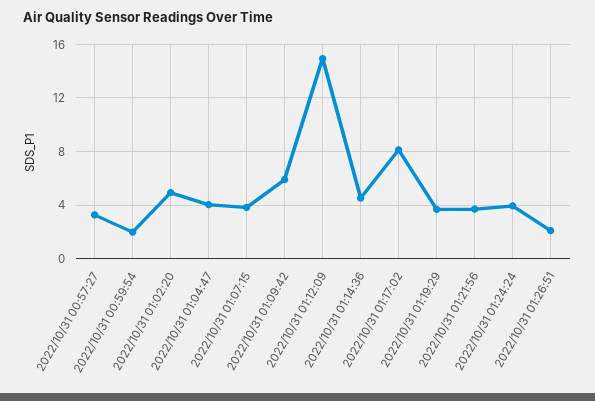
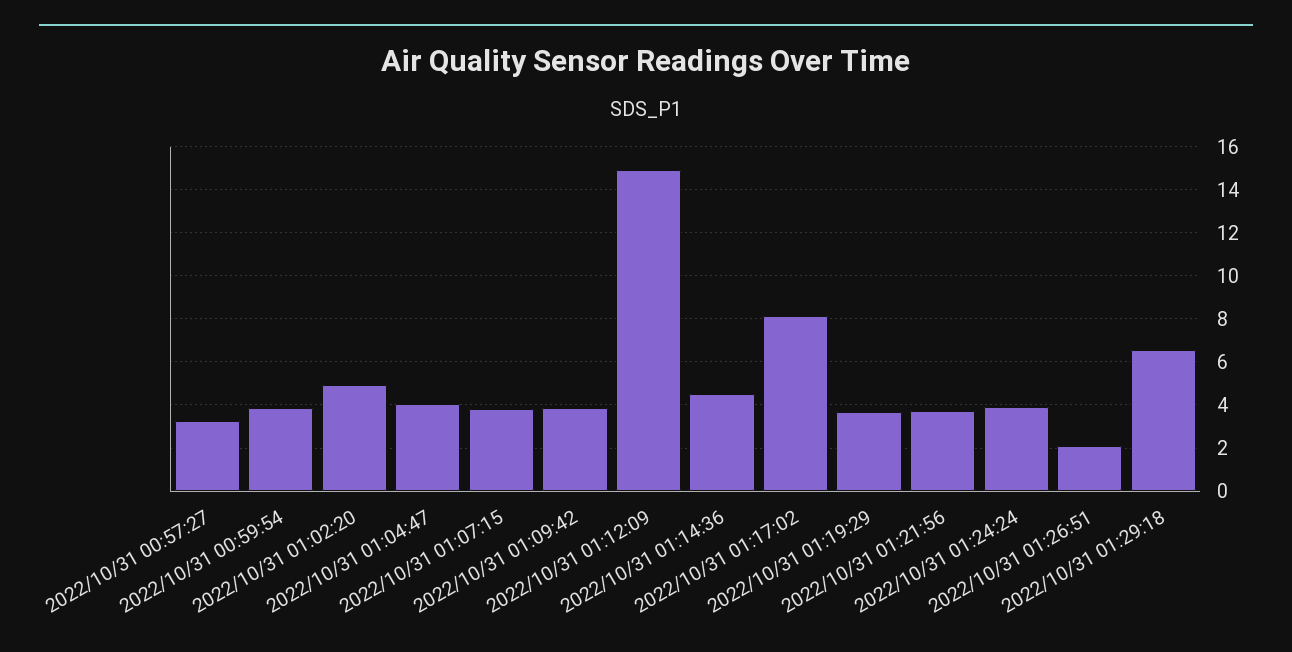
2022/10/31 00:59:54: 2 -> 4
2022/10/31 01:09:42: 6 -> 4
2022/10/31 01:29:18: none -> 6.5

